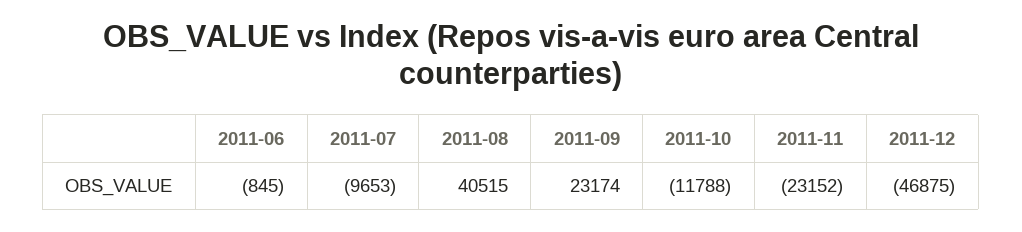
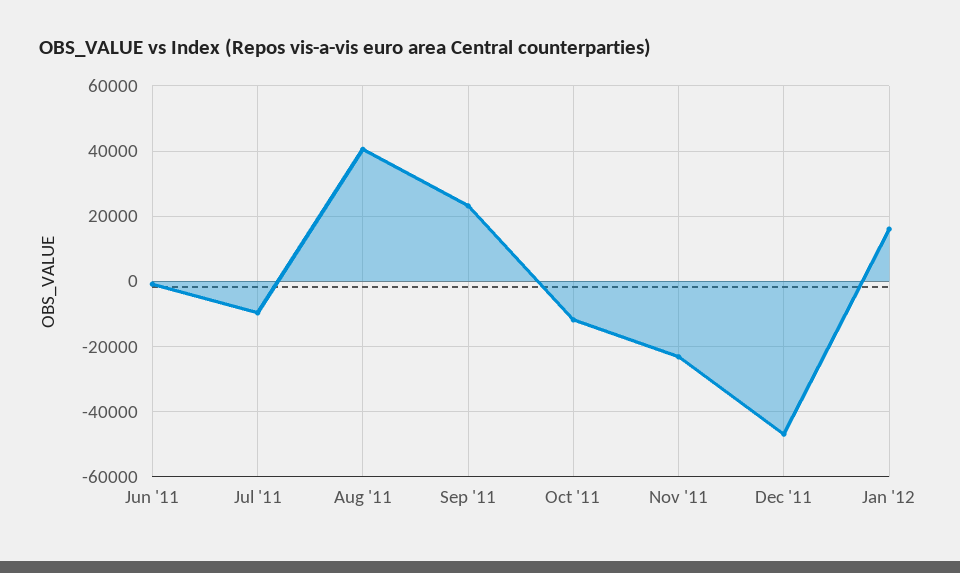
Jan '12: none -> 16000

